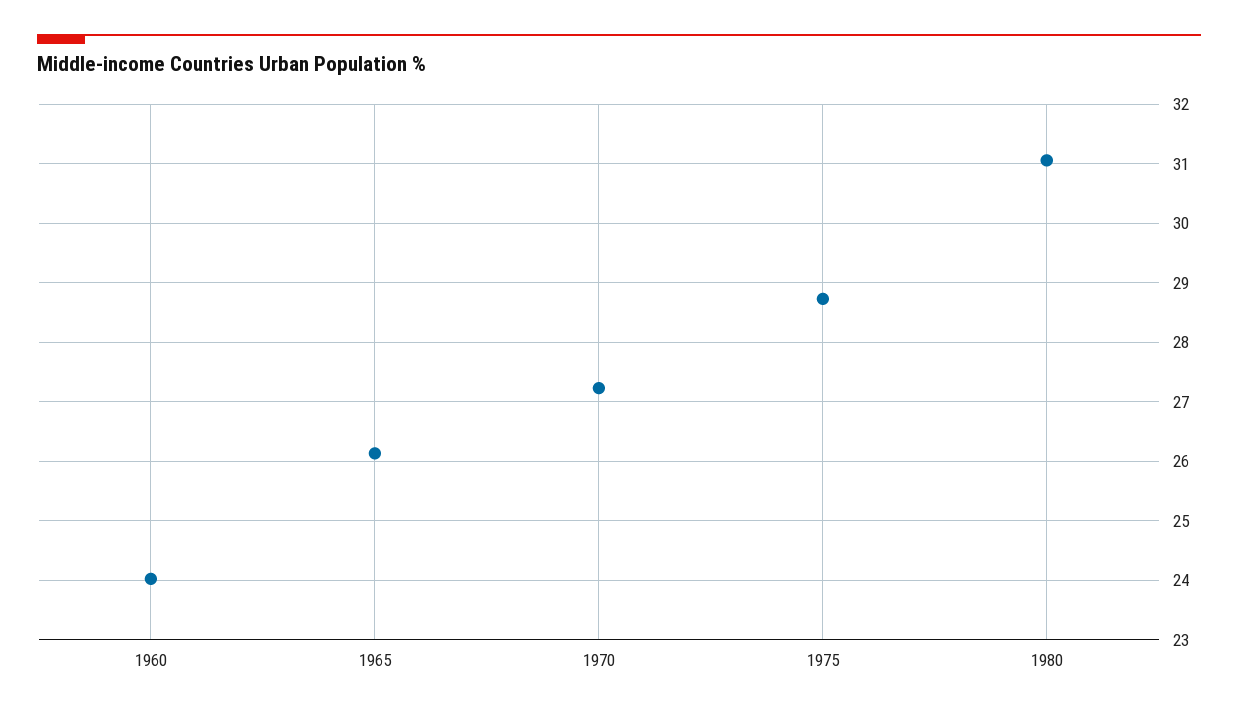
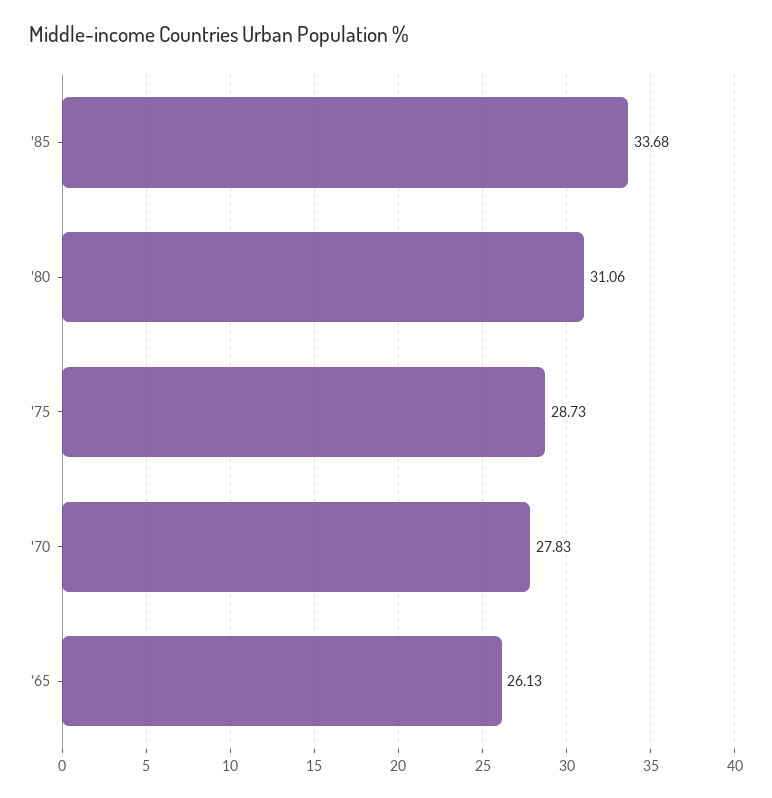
1960: 24 -> none
1970: 27.2 -> 27.83
'85: none -> 33.68

